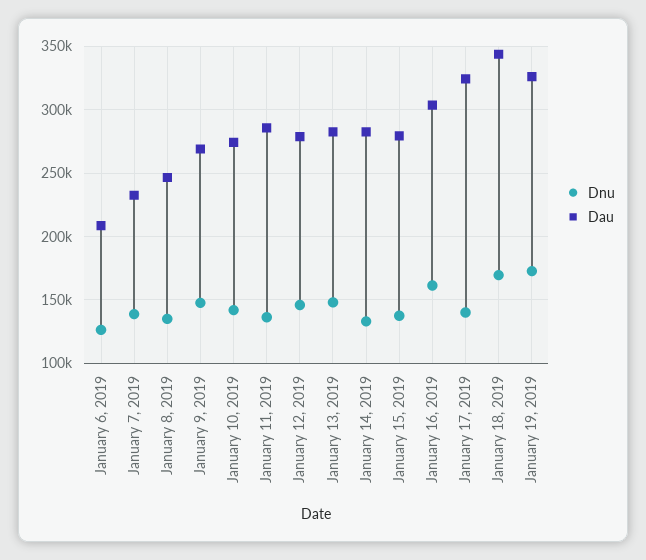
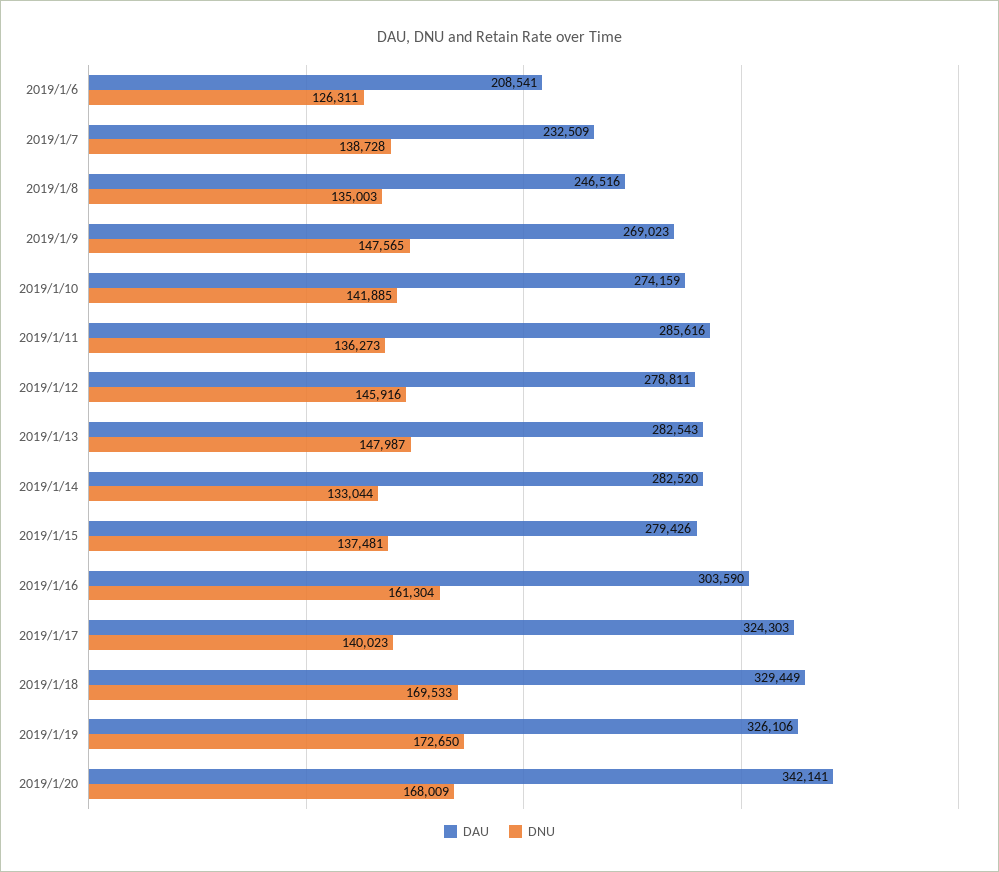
Dau, January 18, 2019: 345000 -> 329449
Dau, 2019/1/20: none -> 342141
Dnu, 2019/1/20: none -> 168009

